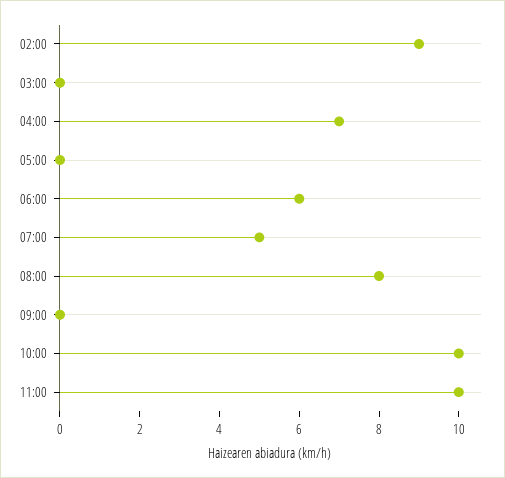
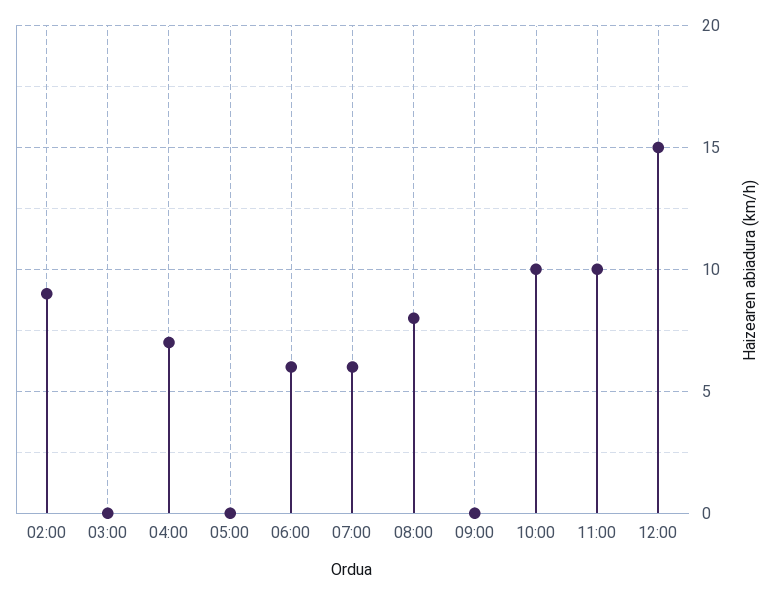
07:00: 5 -> 6
12:00: none -> 15

